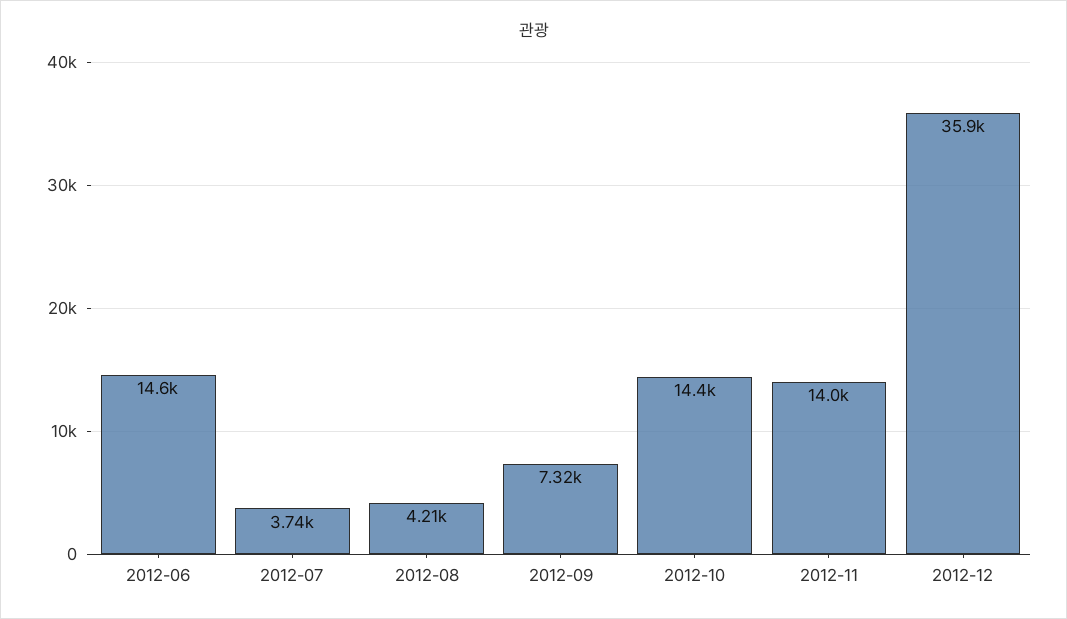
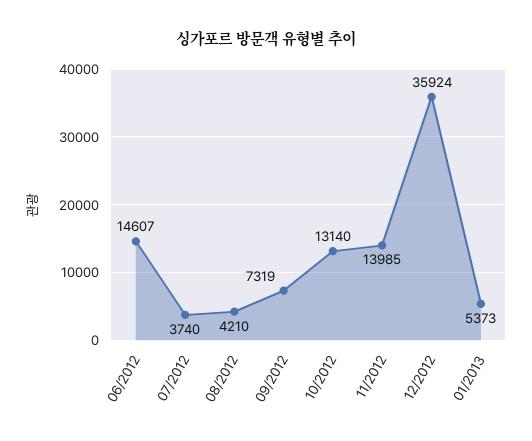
2012-10: 14400 -> 13140
01/2013: none -> 5373

